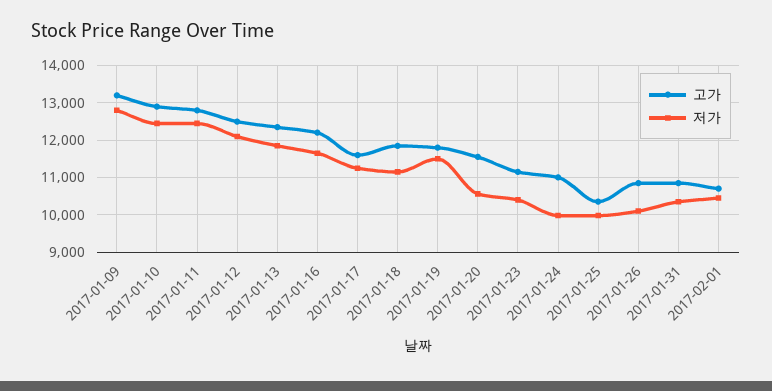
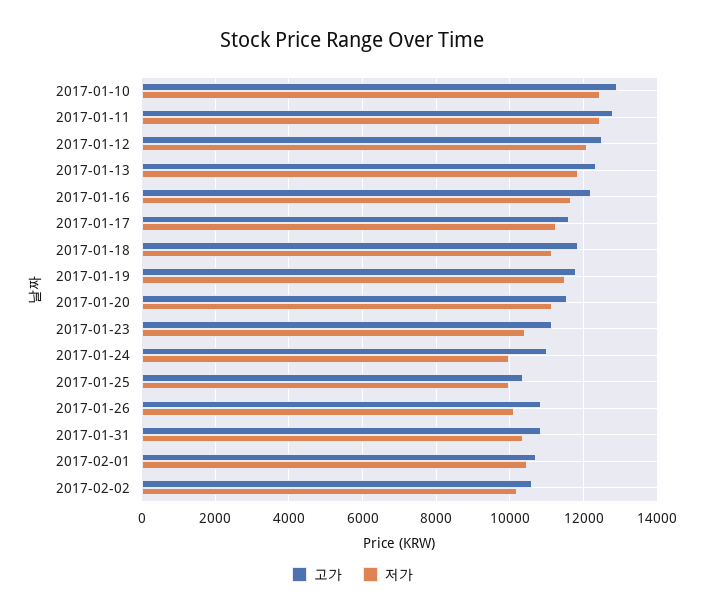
고가, 2017-01-09: 13200 -> none
저가, 2017-01-09: 12800 -> none
저가, 2017-01-20: 10600 -> 11200
고가, 2017-02-02: none -> 10600
저가, 2017-02-02: none -> 10200

